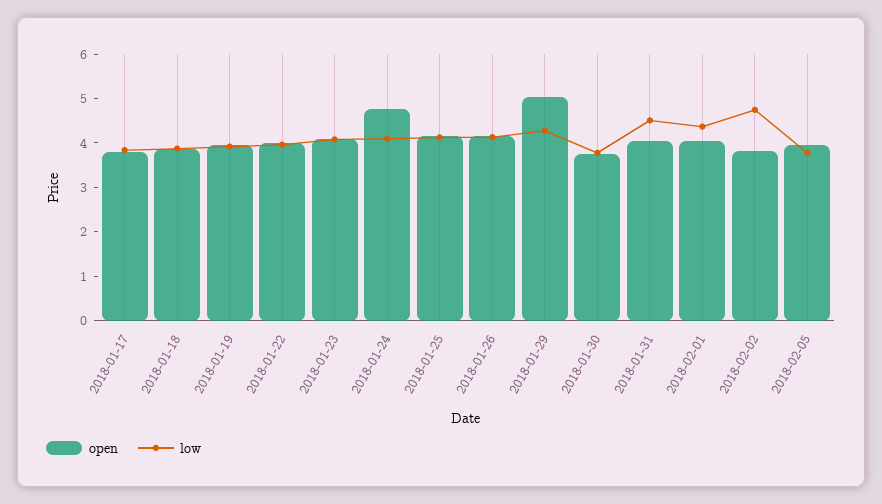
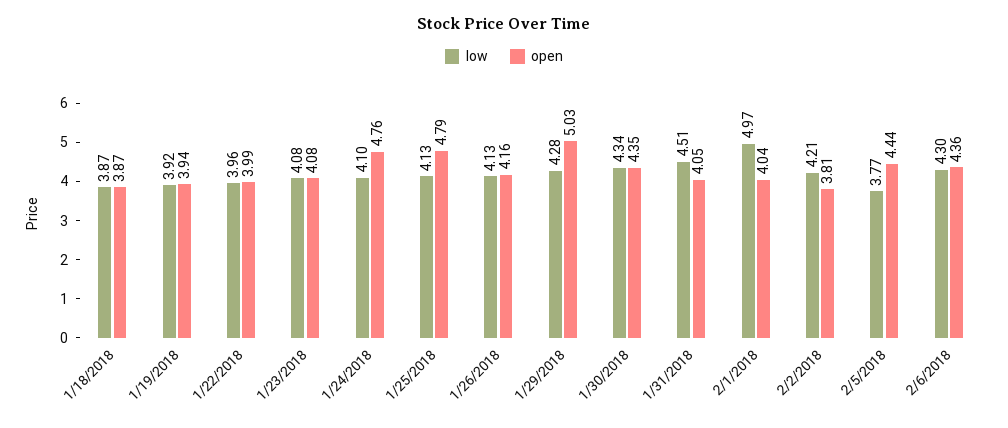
open, 2018-01-17: 3.8 -> none
low, 2018-01-17: 3.8 -> none
open, 2018-01-25: 4.2 -> 4.79
open, 2018-01-30: 3.8 -> 4.35
low, 2018-01-30: 3.8 -> 4.34
low, 2018-02-01: 4.4 -> 4.97
low, 2018-02-02: 4.8 -> 4.21
open, 2018-02-05: 4 -> 4.44
low, 2/6/2018: none -> 4.3
open, 2/6/2018: none -> 4.36

